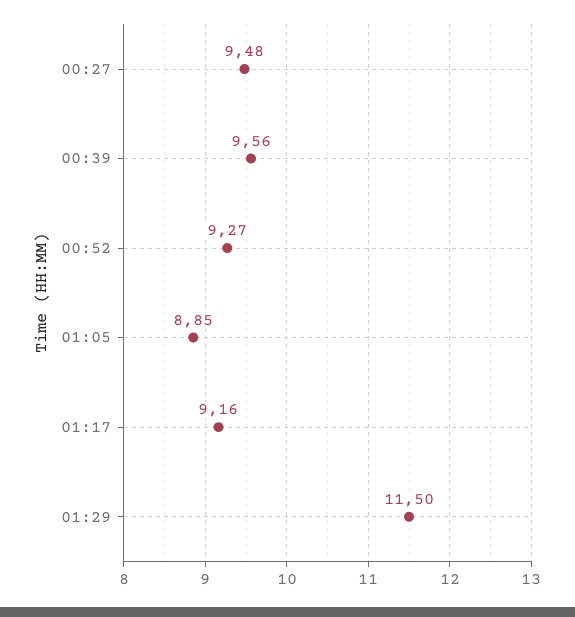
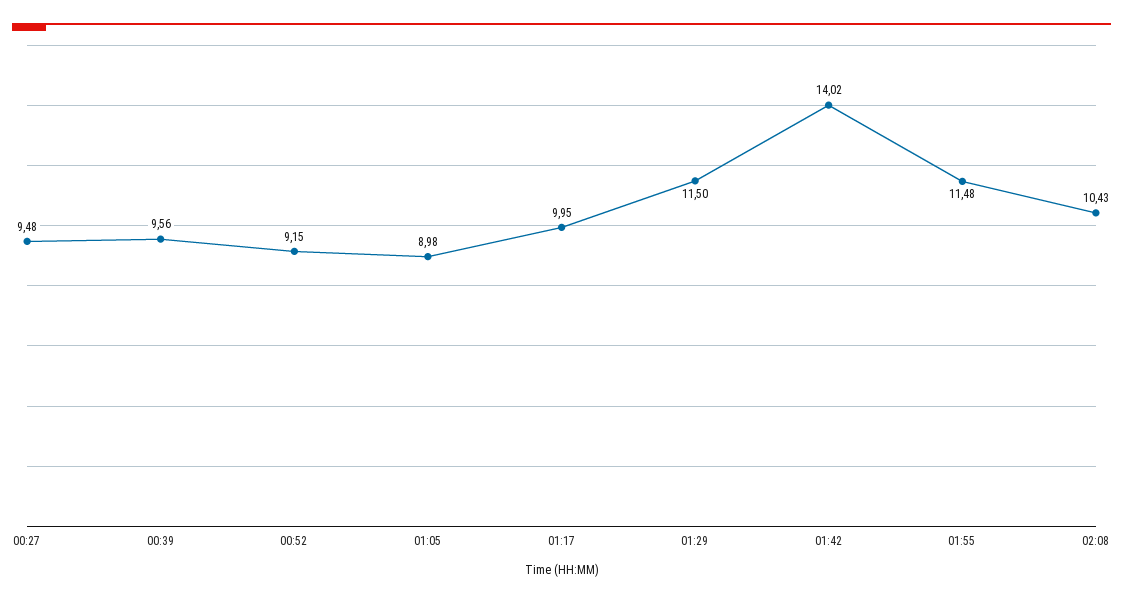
00:52: 9.27 -> 9.15
01:05: 8.85 -> 8.98
01:17: 9.16 -> 9.95
01:42: none -> 14.02
01:55: none -> 11.48
02:08: none -> 10.43

